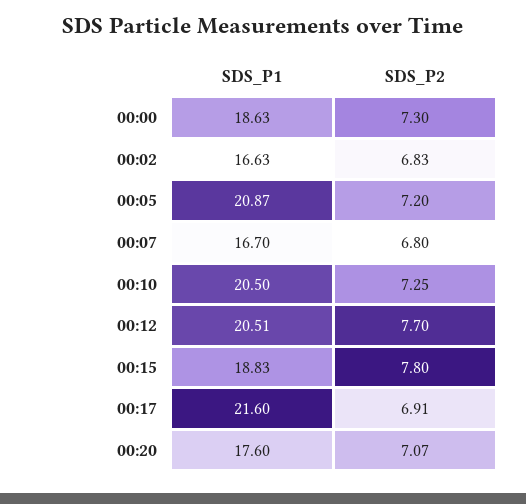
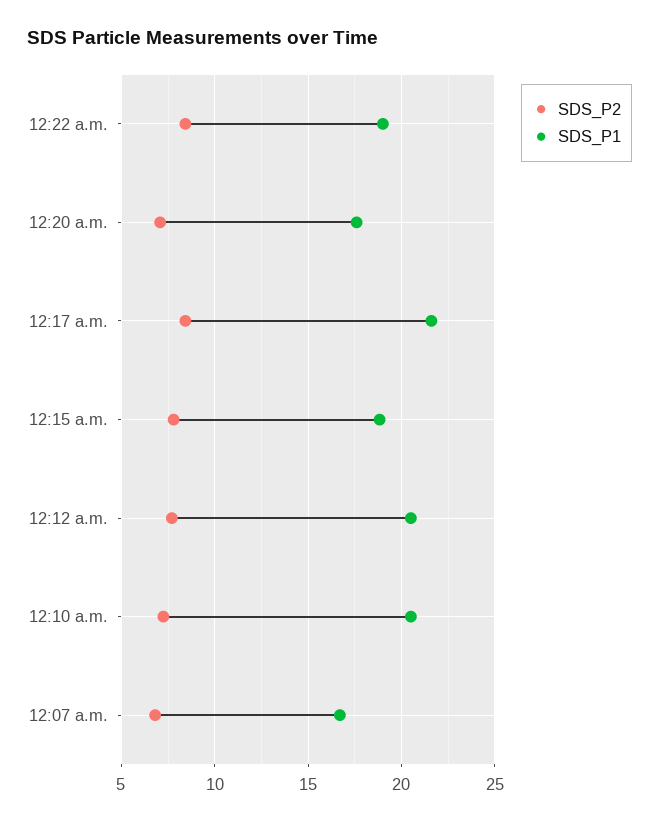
SDS_P1, 00:00: 18.63 -> none
SDS_P2, 00:00: 7.3 -> none
SDS_P1, 00:02: 16.63 -> none
SDS_P2, 00:02: 6.83 -> none
SDS_P1, 00:05: 20.87 -> none
SDS_P2, 00:05: 7.2 -> none
SDS_P2, 00:17: 6.91 -> 8.5
SDS_P2, 12:22 a.m.: none -> 8.5
SDS_P1, 12:22 a.m.: none -> 19

